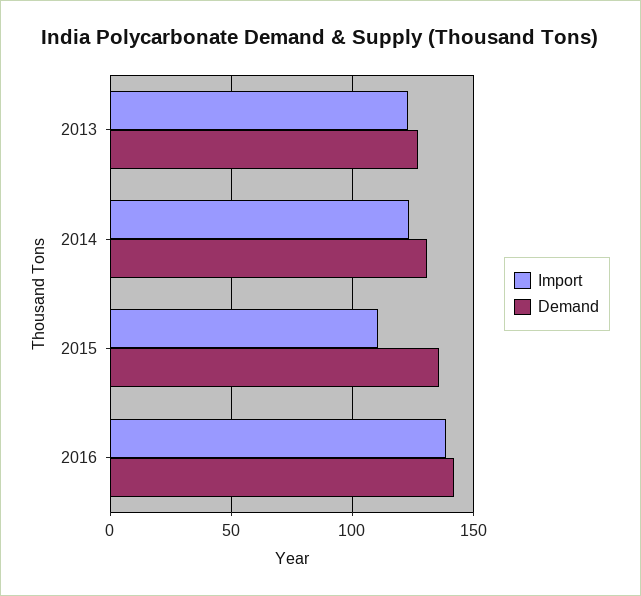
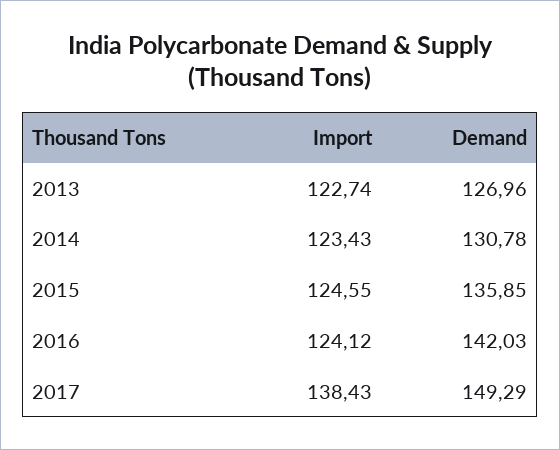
Import, 2015: 110 -> 124.55
Import, 2016: 140 -> 124.12
Import, 2017: none -> 138.43
Demand, 2017: none -> 149.29

